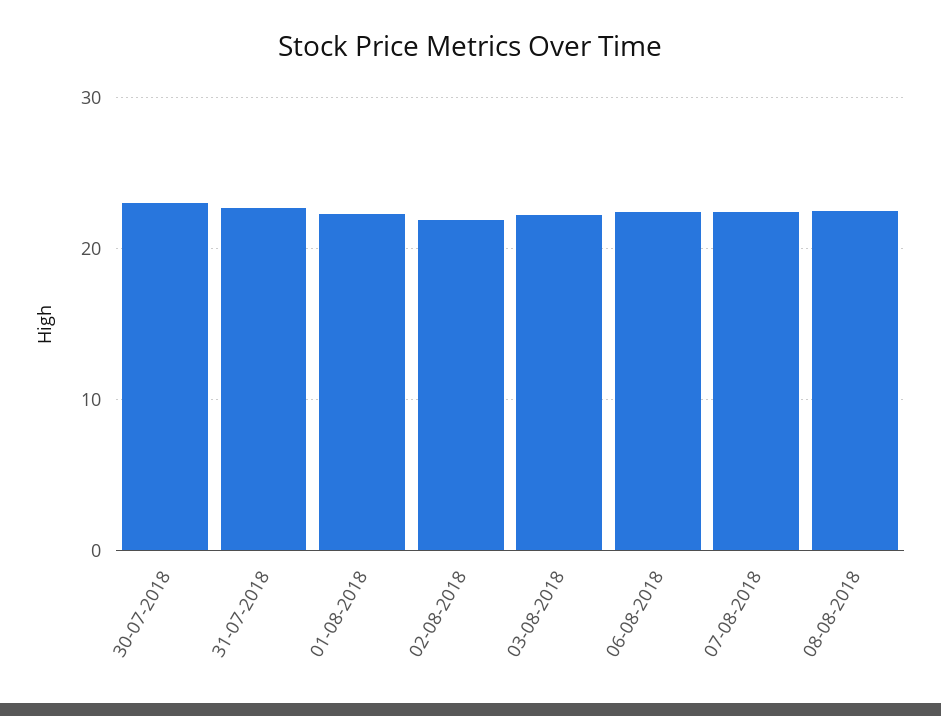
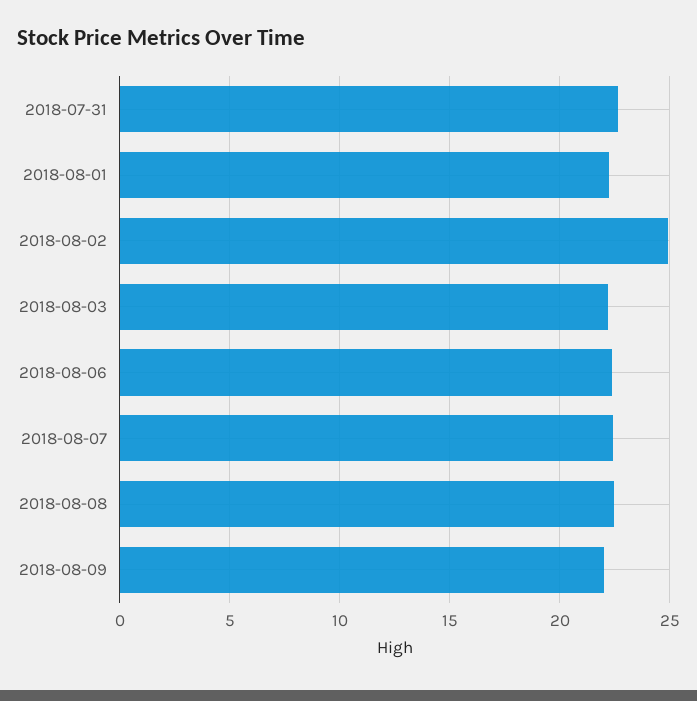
30-07-2018: 23 -> none
02-08-2018: 22 -> 25
2018-08-09: none -> 22

